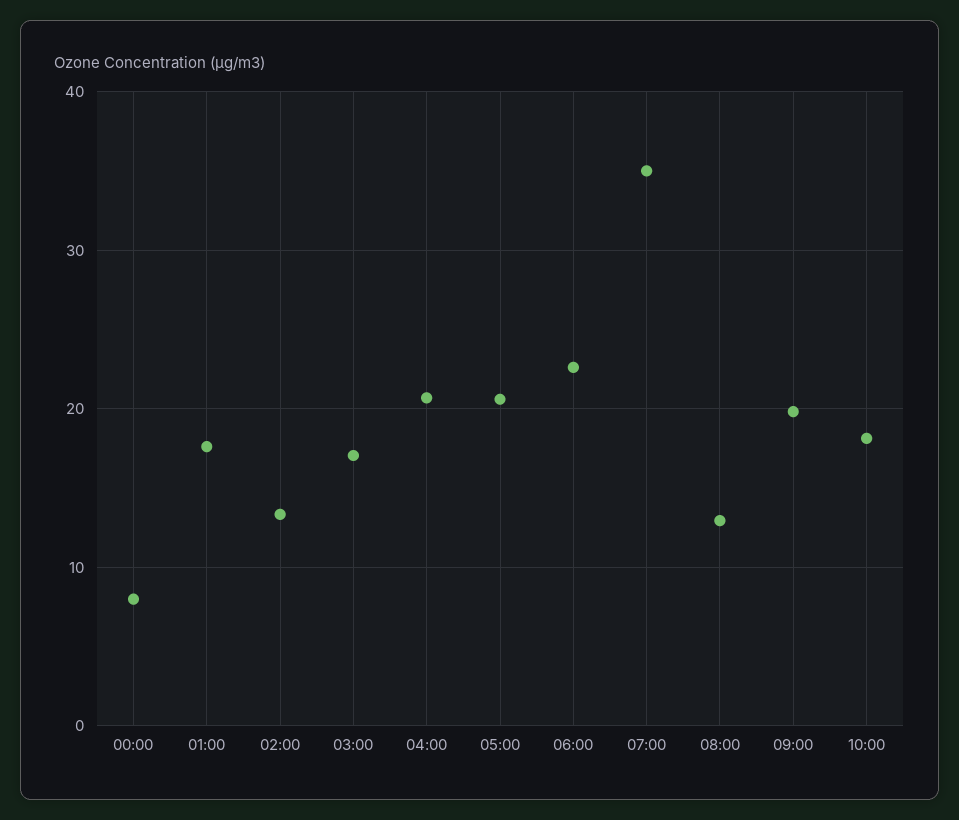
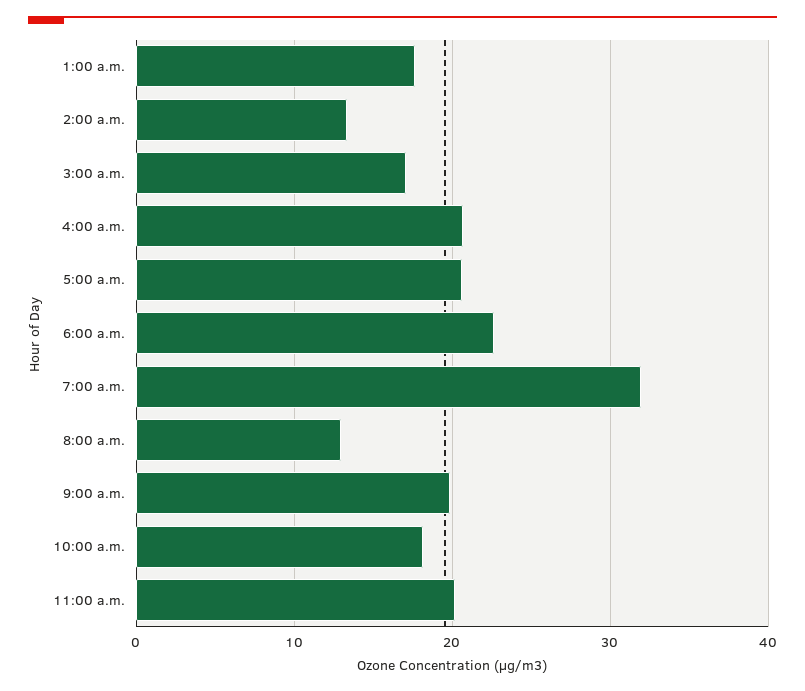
00:00: 8 -> none
07:00: 35 -> 32
11:00 a.m.: none -> 20

